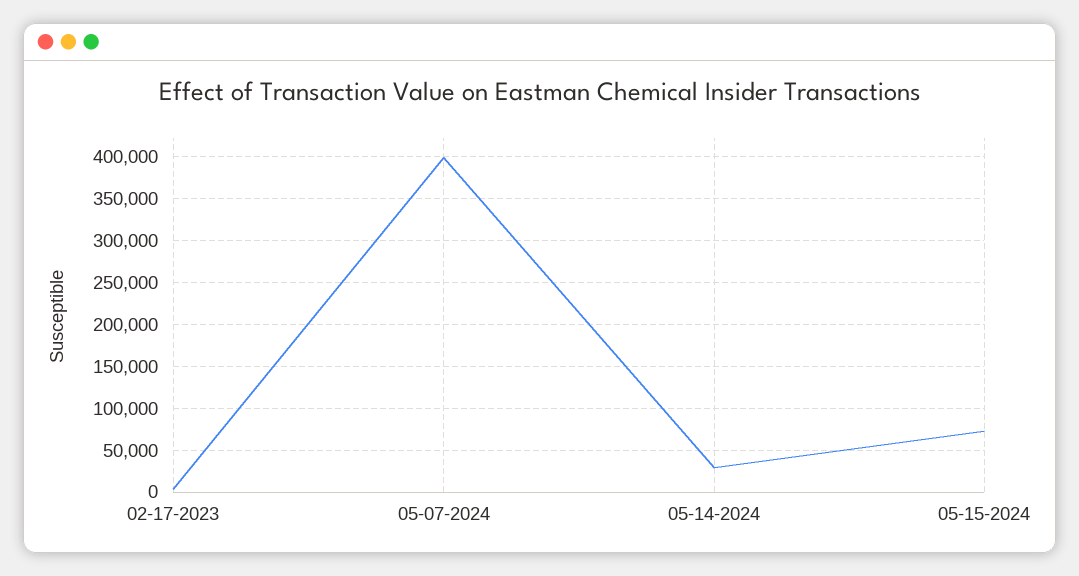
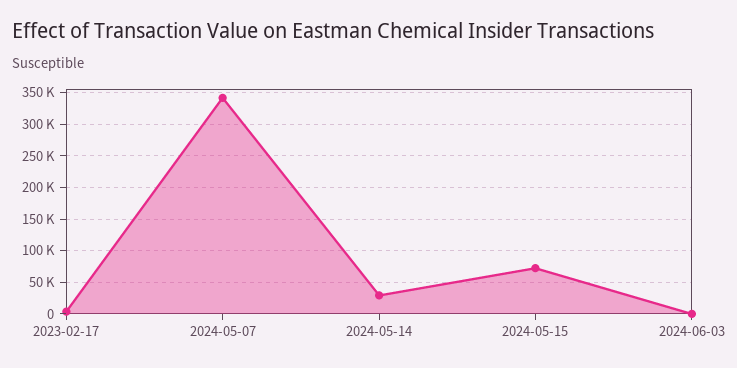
05-07-2024: 400000 -> 340000
2024-06-03: none -> 0

